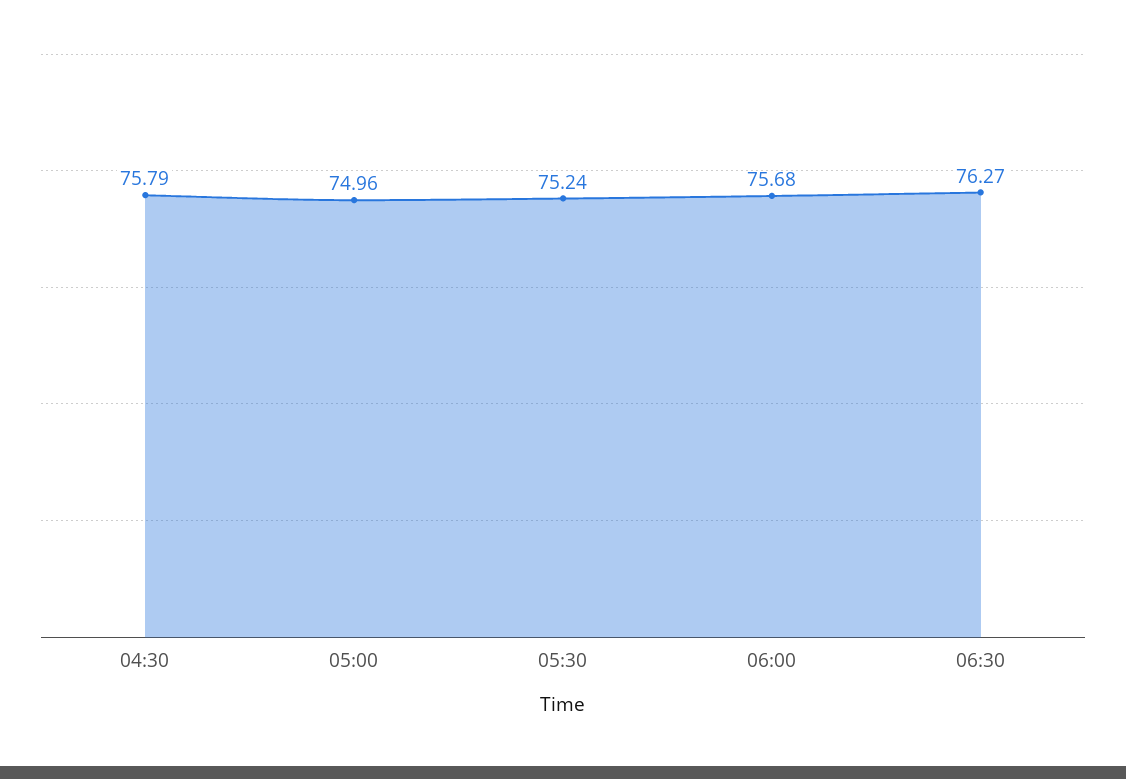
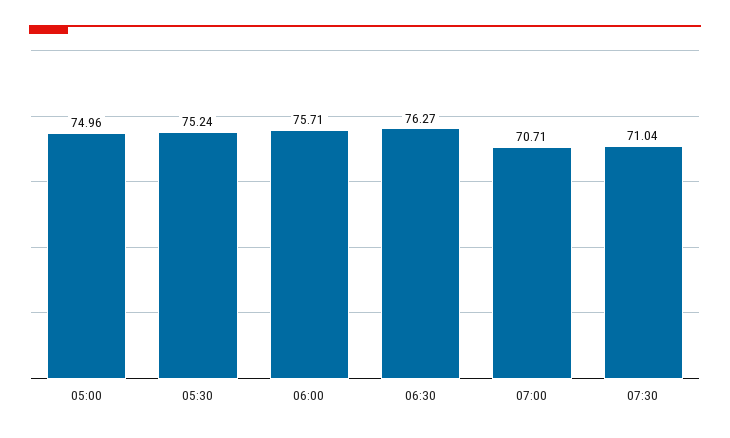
04:30: 75.79 -> none
06:00: 75.68 -> 75.71
07:00: none -> 70.71
07:30: none -> 71.04

